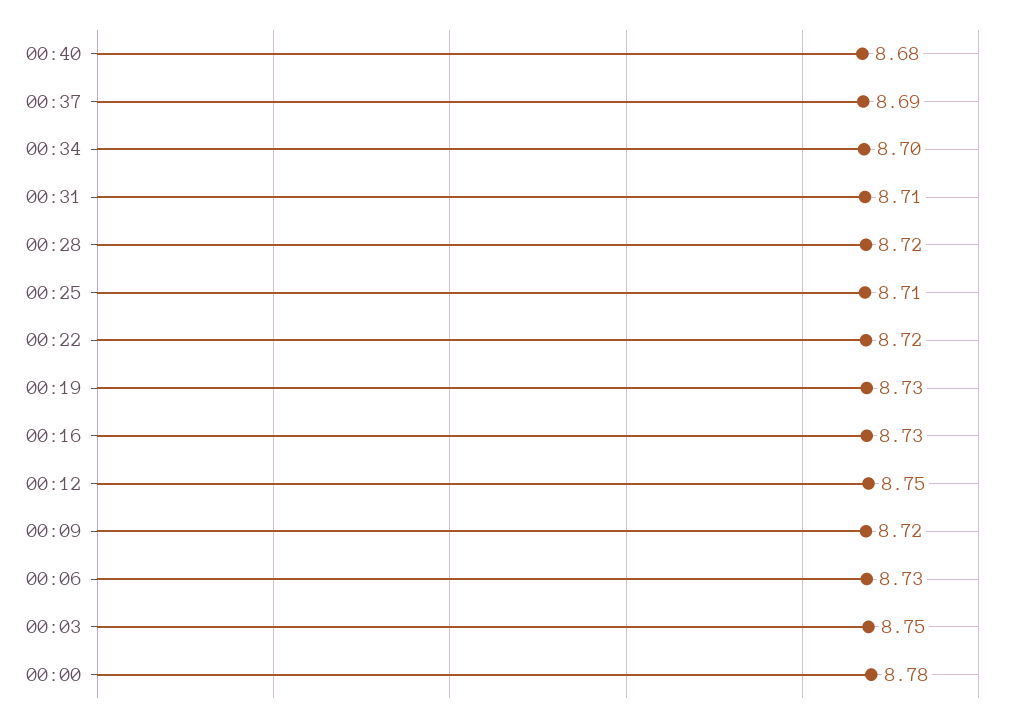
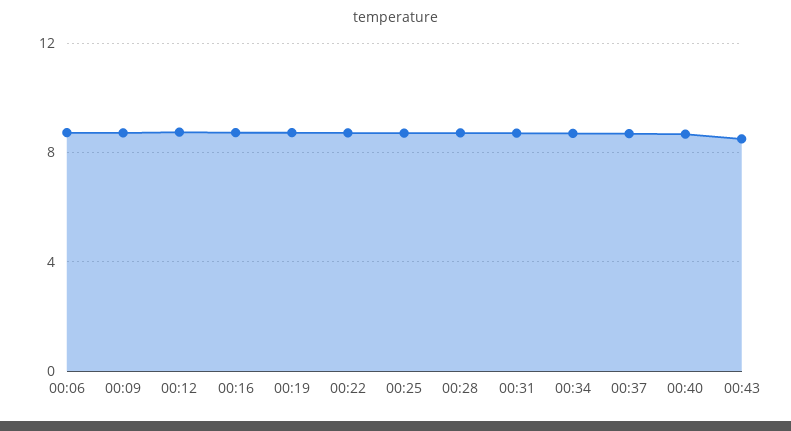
00:03: 8.75 -> none
00:00: 8.78 -> none
00:43: none -> 8.5

